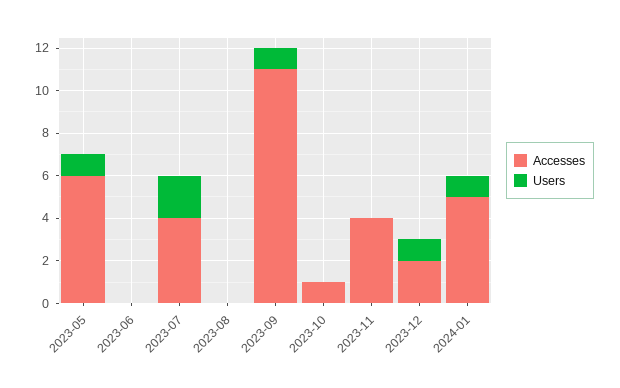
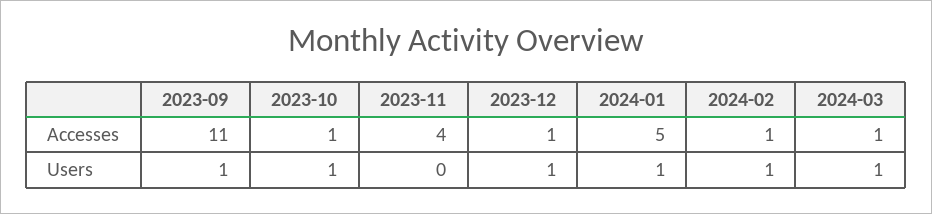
Accesses, 2023-05: 6 -> none
Users, 2023-05: 1 -> none
Accesses, 2023-06: 0 -> none
Users, 2023-06: 0 -> none
Accesses, 2023-07: 4 -> none
Users, 2023-07: 2 -> none
Accesses, 2023-08: 0 -> none
Users, 2023-08: 0 -> none
Users, 2023-10: 0 -> 1
Accesses, 2023-12: 2 -> 1
Accesses, 2024-02: none -> 1
Accesses, 2024-03: none -> 1
Users, 2024-02: none -> 1
Users, 2024-03: none -> 1

